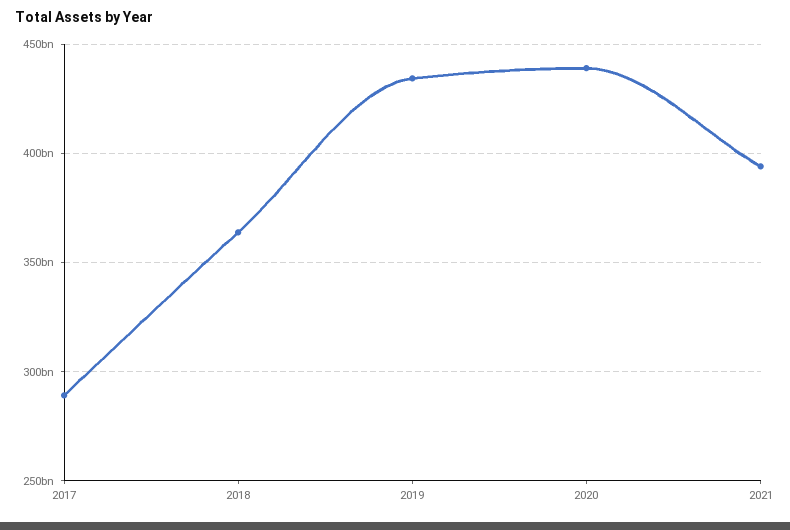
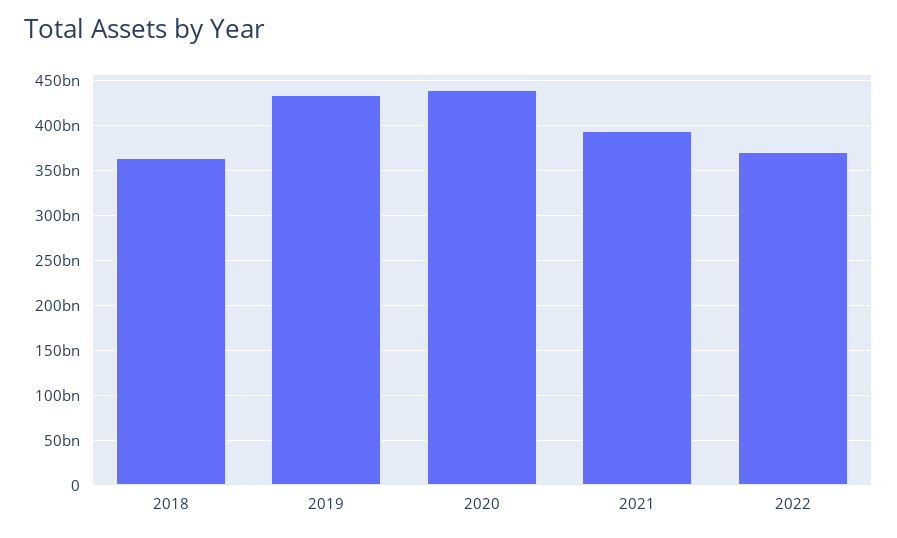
2017: 290000000000 -> none
2022: none -> 370000000000

